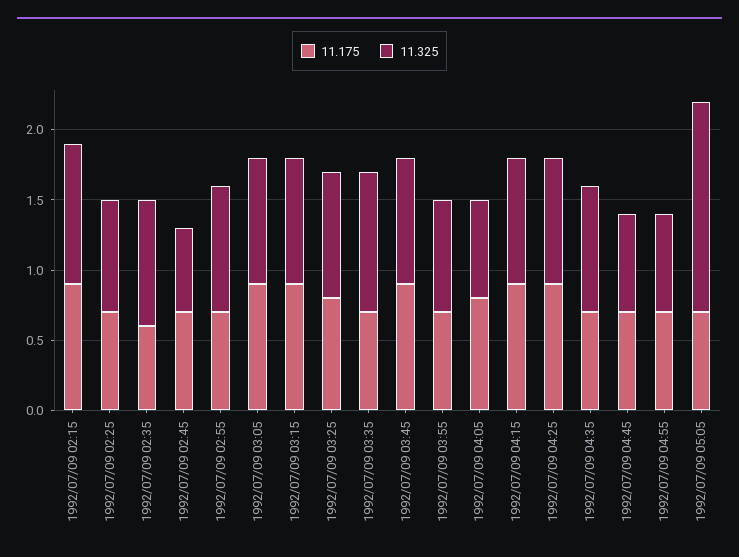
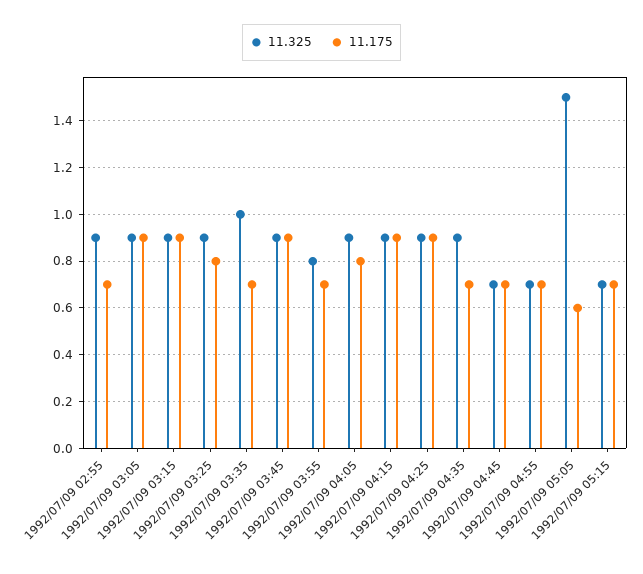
11.175, 1992/07/09 02:15: 0.9 -> none
11.325, 1992/07/09 02:15: 1 -> none
11.175, 1992/07/09 02:25: 0.7 -> none
11.325, 1992/07/09 02:25: 0.8 -> none
11.175, 1992/07/09 02:35: 0.6 -> none
11.325, 1992/07/09 02:35: 0.9 -> none
11.175, 1992/07/09 02:45: 0.7 -> none
11.325, 1992/07/09 02:45: 0.6 -> none
11.325, 1992/07/09 04:05: 0.7 -> 0.9
11.175, 1992/07/09 05:05: 0.7 -> 0.6
11.325, 1992/07/09 05:15: none -> 0.7
11.175, 1992/07/09 05:15: none -> 0.7

